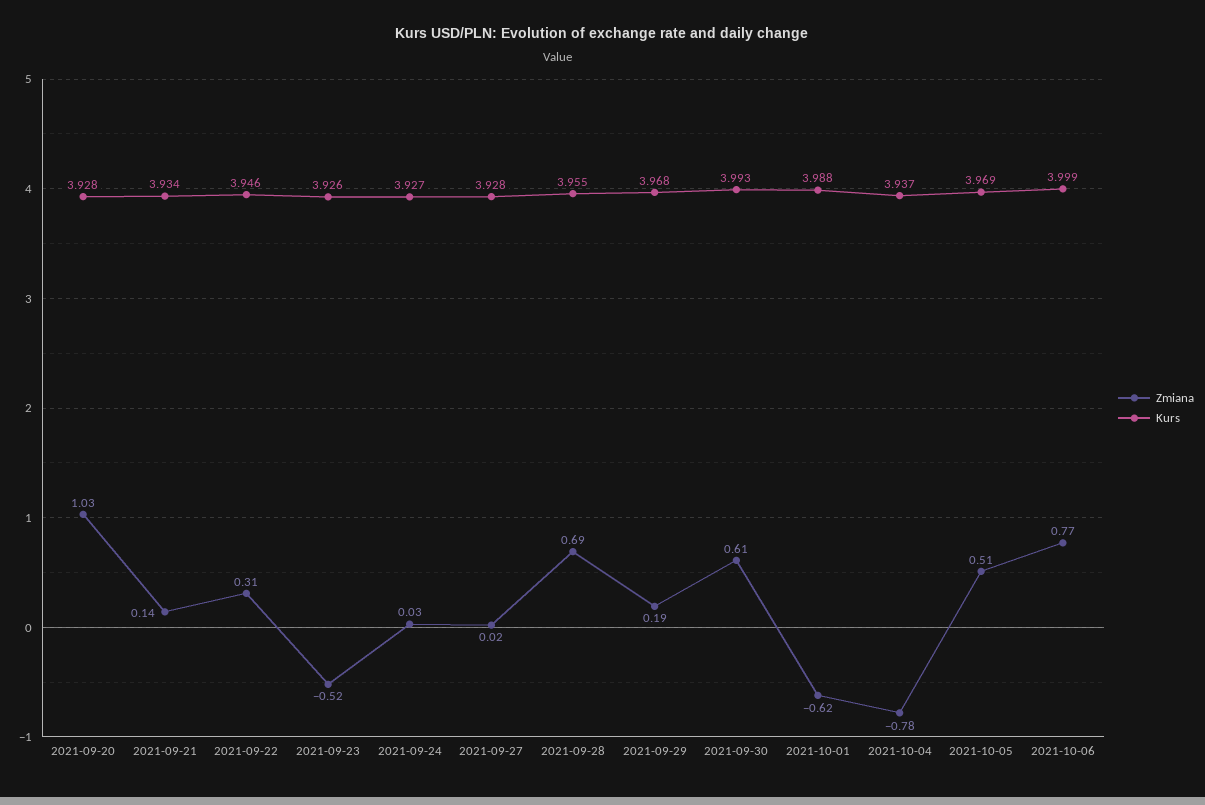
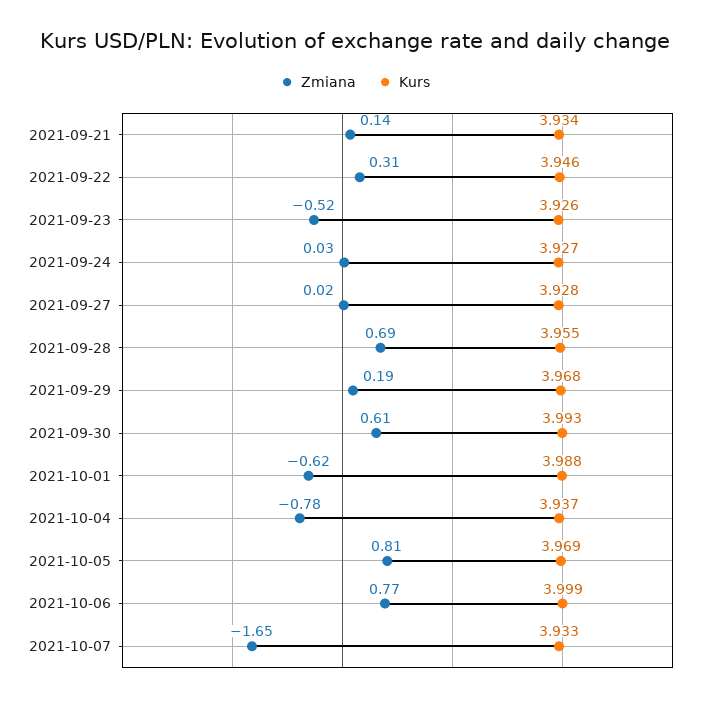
Zmiana, 2021-09-20: 1.03 -> none
Kurs, 2021-09-20: 3.928 -> none
Zmiana, 2021-10-05: 0.51 -> 0.81
Zmiana, 2021-10-07: none -> -1.65
Kurs, 2021-10-07: none -> 3.933

